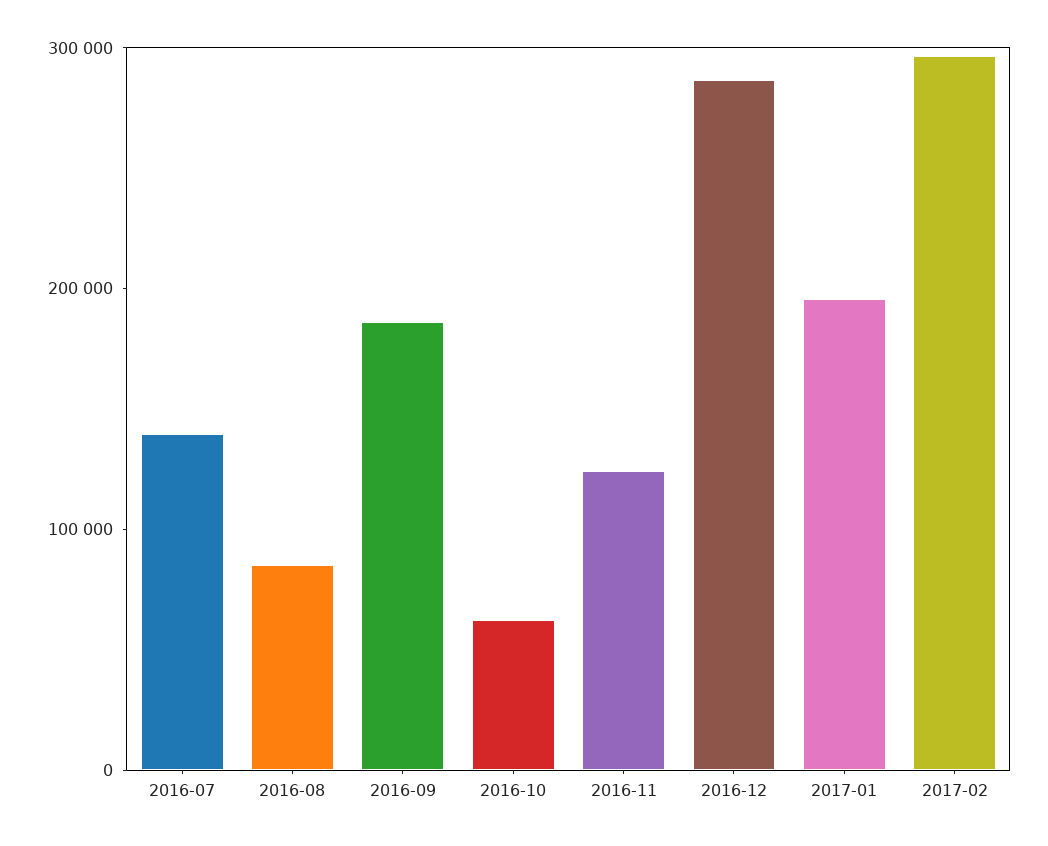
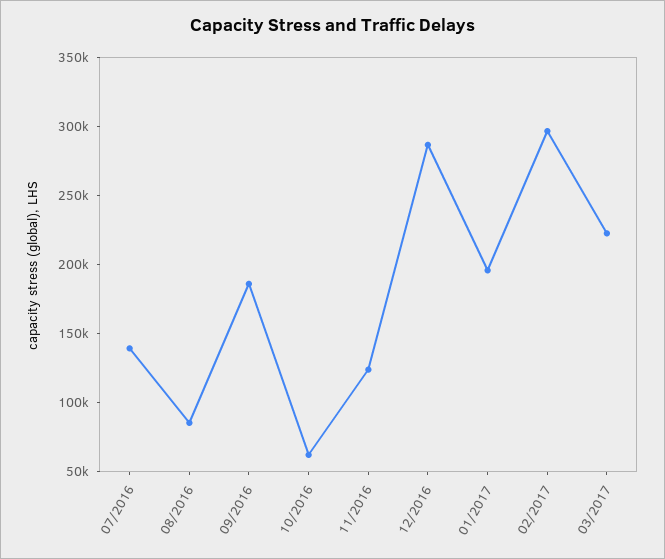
03/2017: none -> 220000

